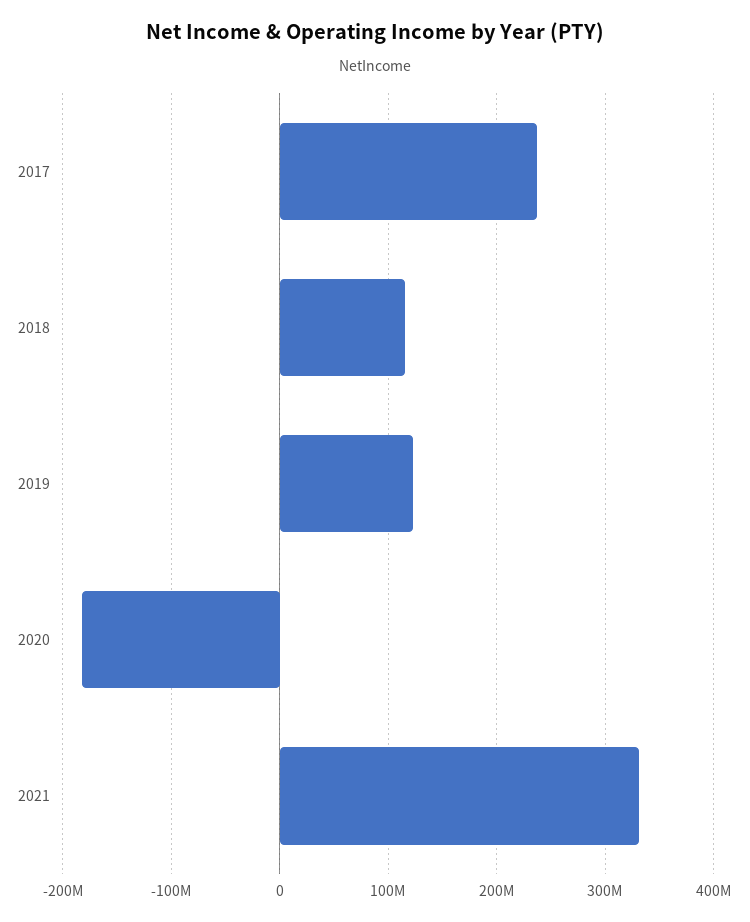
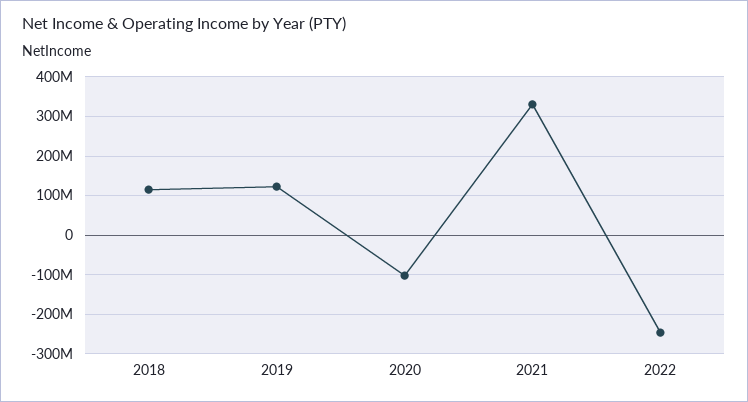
2017: 240000000 -> none
2020: -180000000 -> -100000000
2022: none -> -240000000

